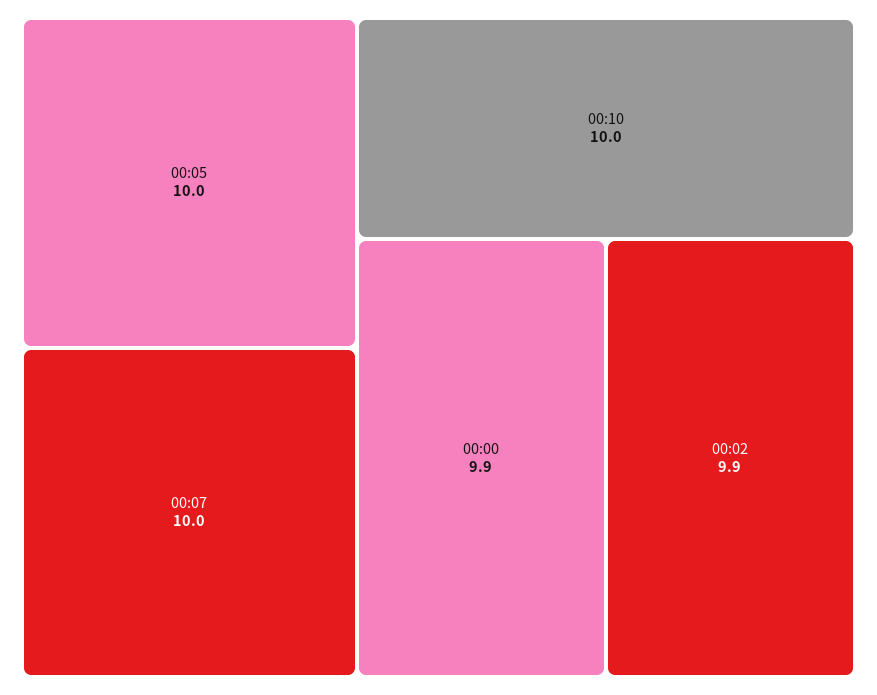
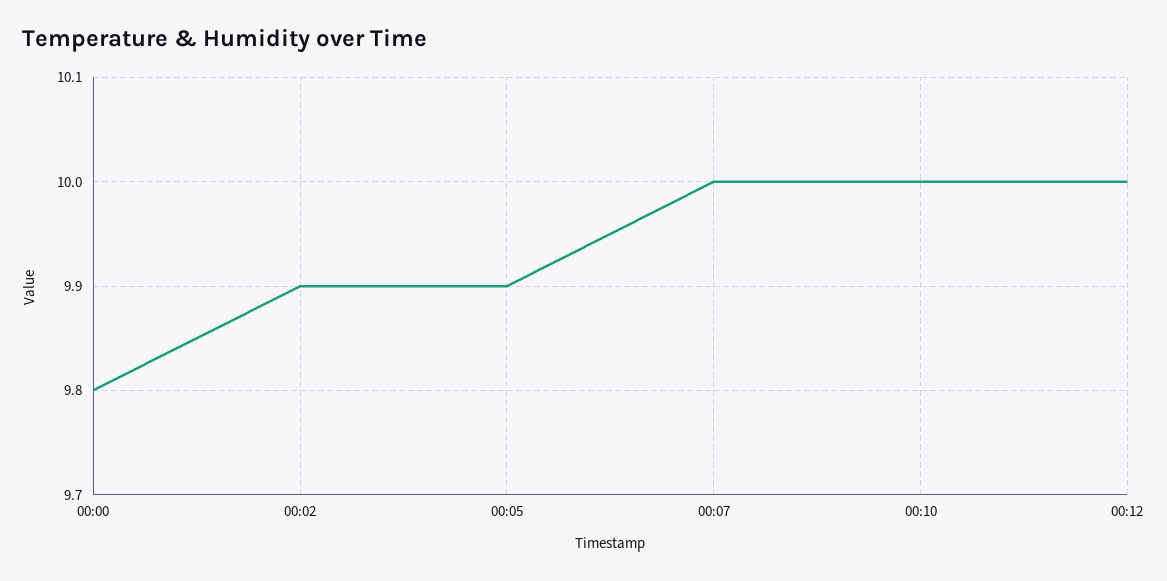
00:05: 10 -> 9.9
00:00: 9.9 -> 9.8
00:12: none -> 10

